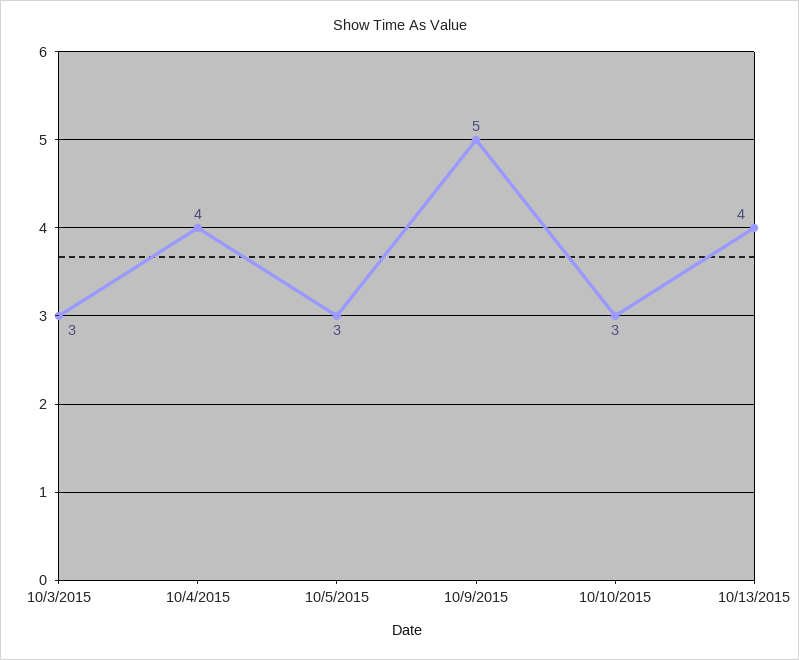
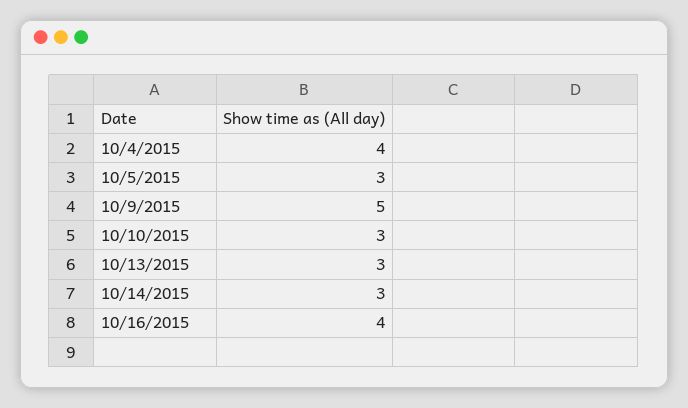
10/3/2015: 3 -> none
10/13/2015: 4 -> 3
10/14/2015: none -> 3
10/16/2015: none -> 4

